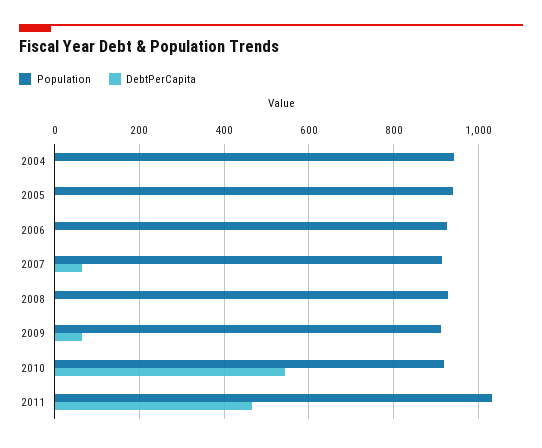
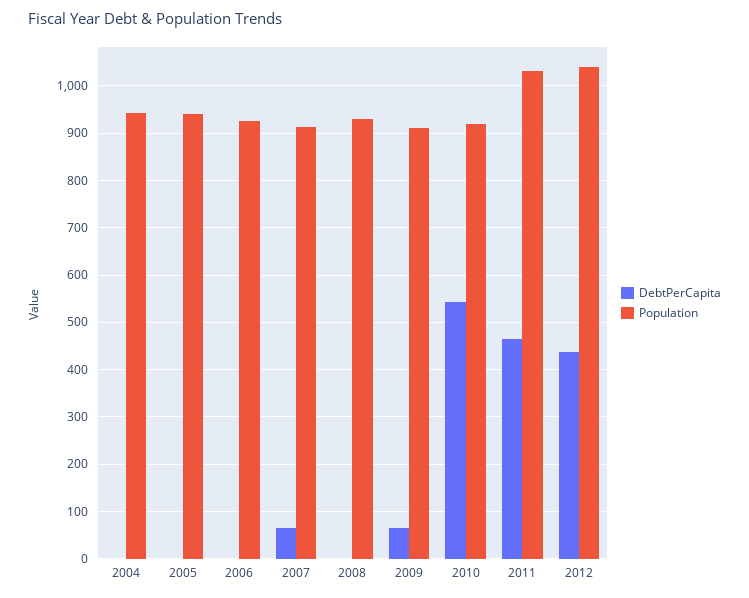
DebtPerCapita, 2012: none -> 440
Population, 2012: none -> 1040

